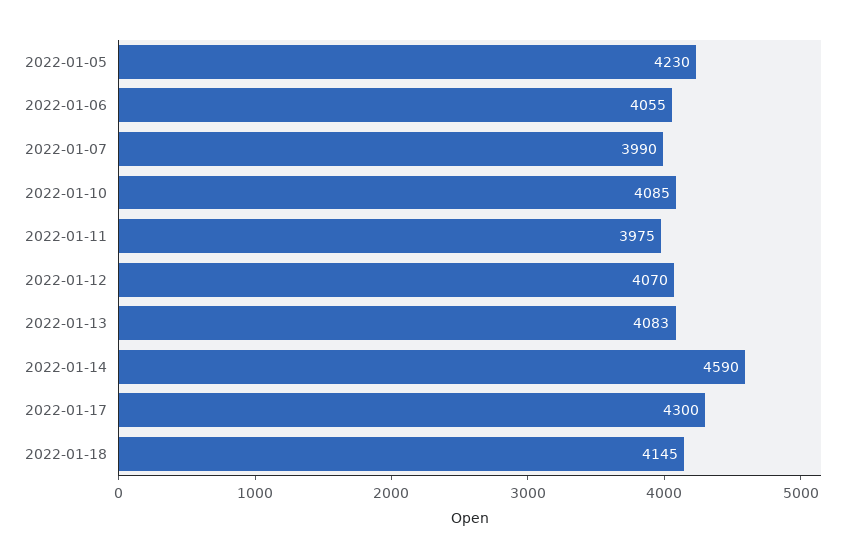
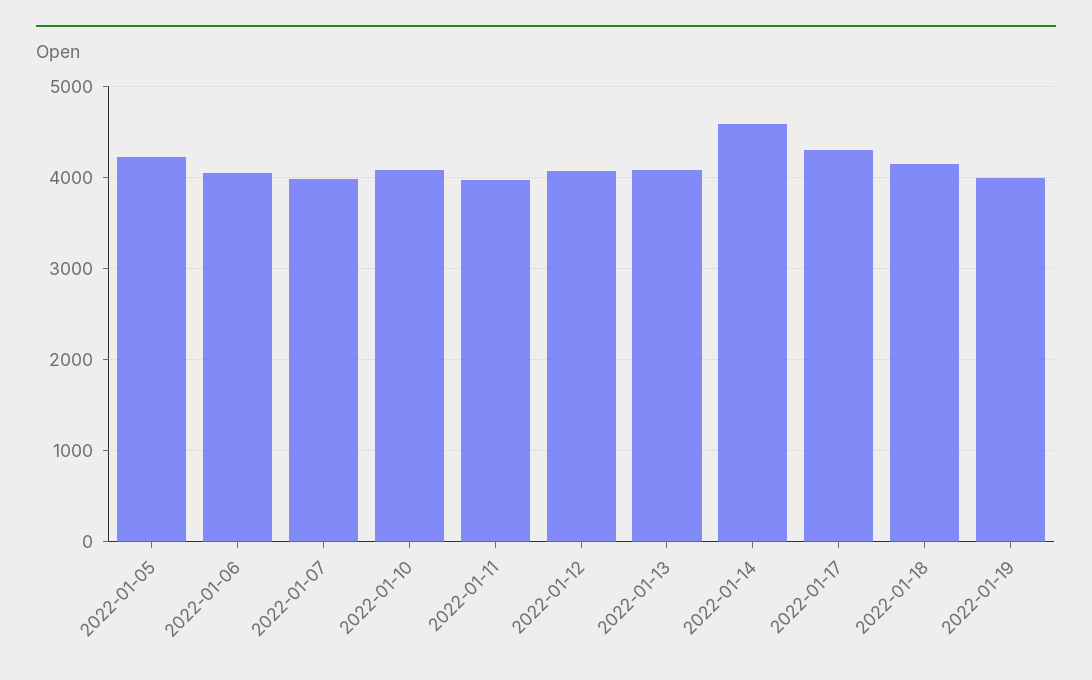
2022-01-19: none -> 4000

